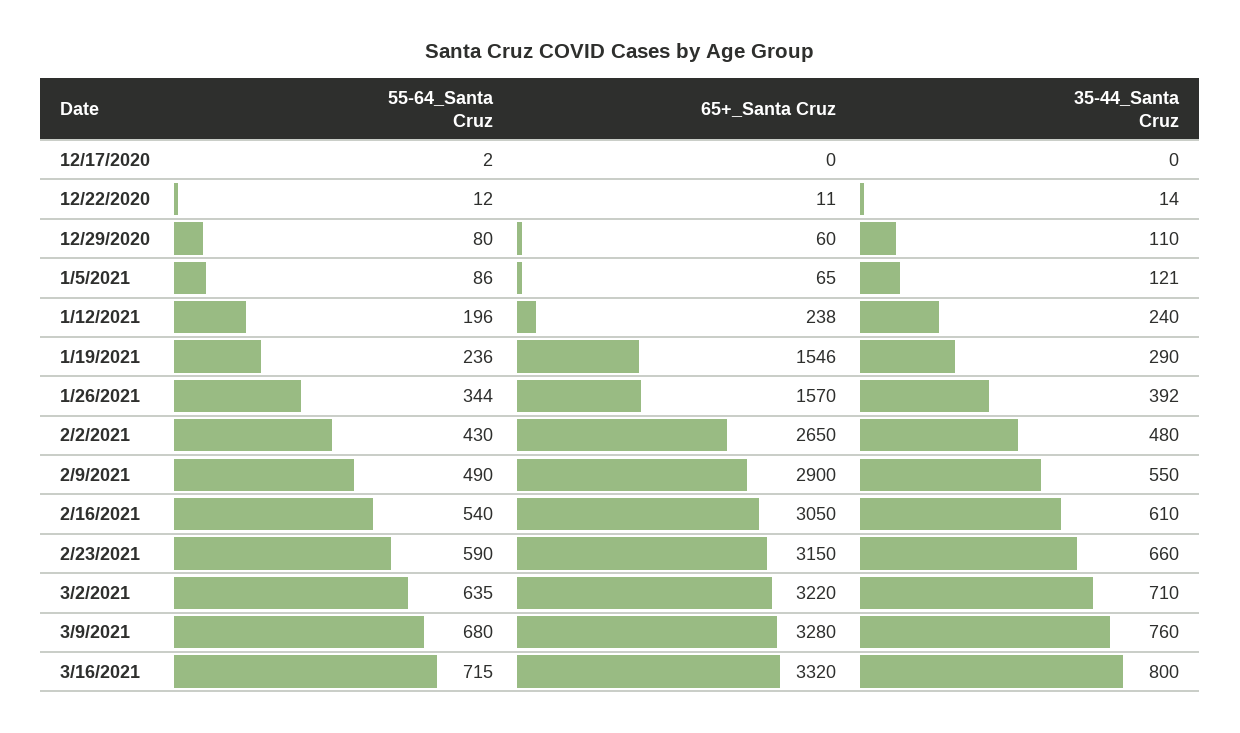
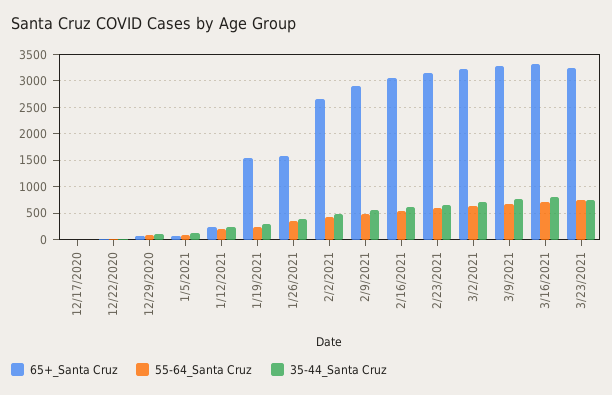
65+_Santa Cruz, 3/23/2021: none -> 3250
55-64_Santa Cruz, 3/23/2021: none -> 750
35-44_Santa Cruz, 3/23/2021: none -> 750

